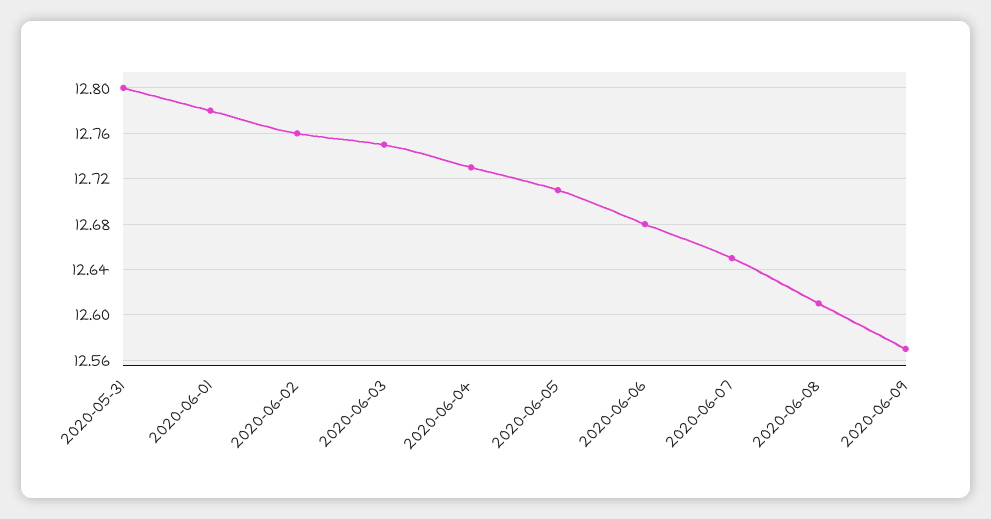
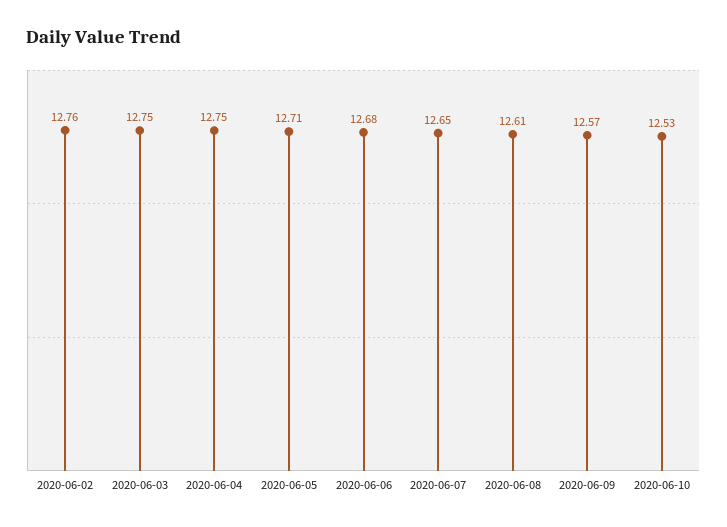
2020-05-31: 12.8 -> none
2020-06-01: 12.78 -> none
2020-06-04: 12.73 -> 12.75
2020-06-10: none -> 12.53

